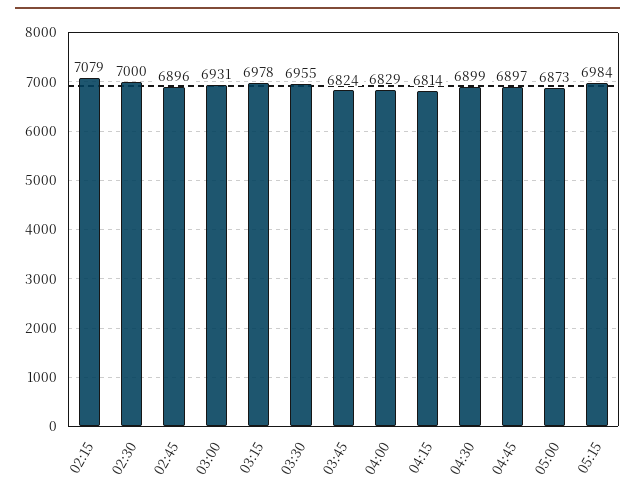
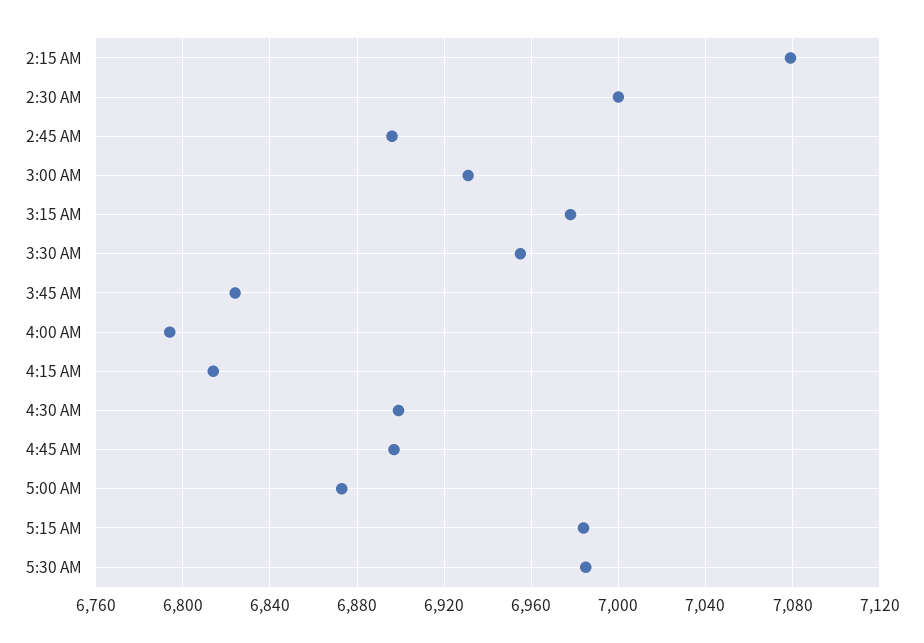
04:00: 6829 -> 6795
5:30 AM: none -> 6985

